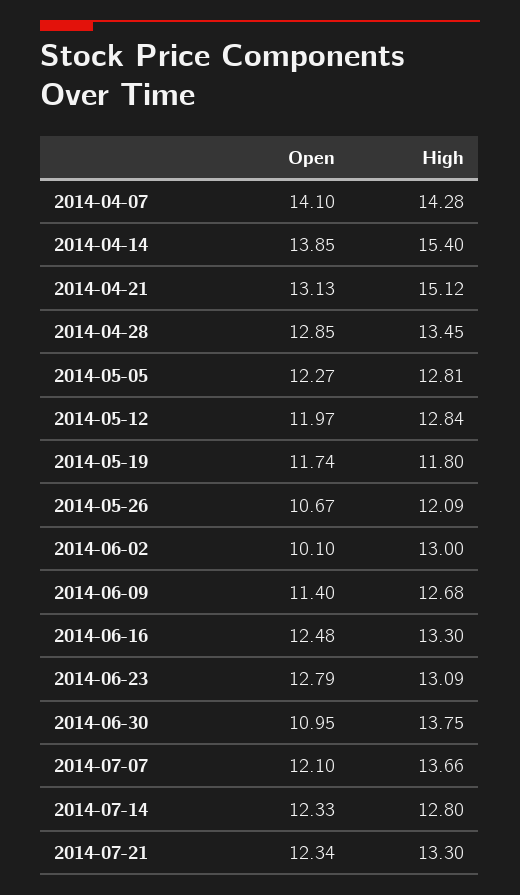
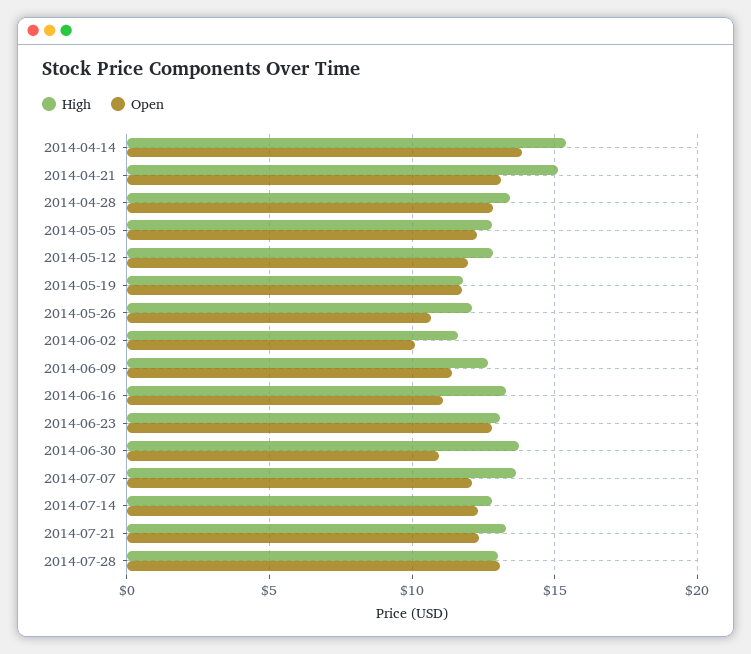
Open, 2014-04-07: 14.1 -> none
High, 2014-04-07: 14.28 -> none
High, 2014-06-02: 13 -> 11.5
Open, 2014-06-16: 12.48 -> 11
High, 2014-07-28: none -> 13
Open, 2014-07-28: none -> 13

